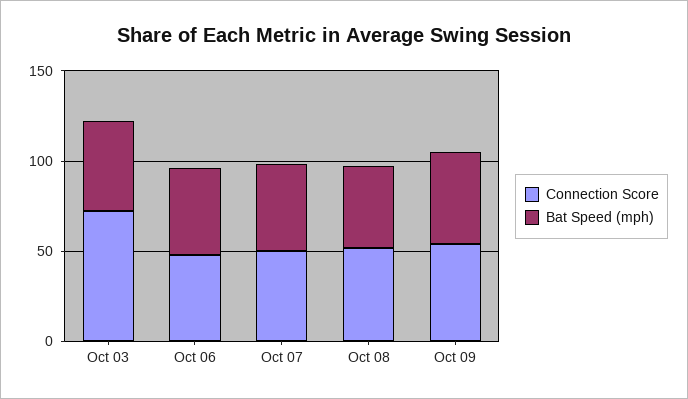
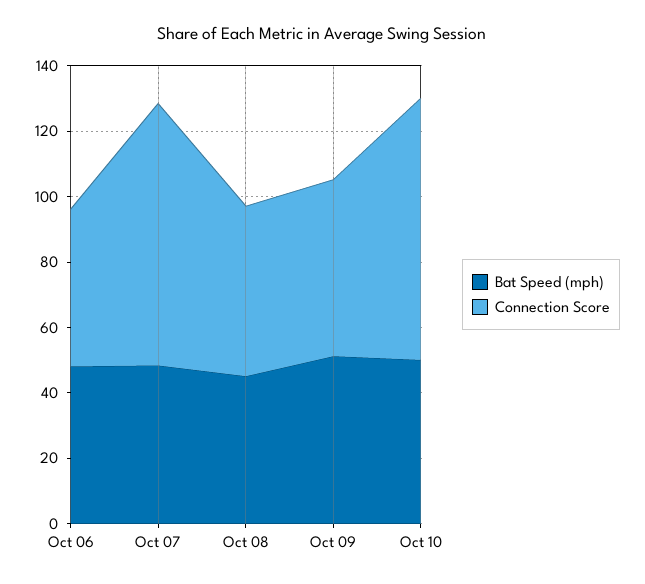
Connection Score, Oct 03: 70 -> none
Bat Speed (mph), Oct 03: 50 -> none
Connection Score, Oct 07: 50 -> 80
Bat Speed (mph), Oct 10: none -> 50
Connection Score, Oct 10: none -> 80

